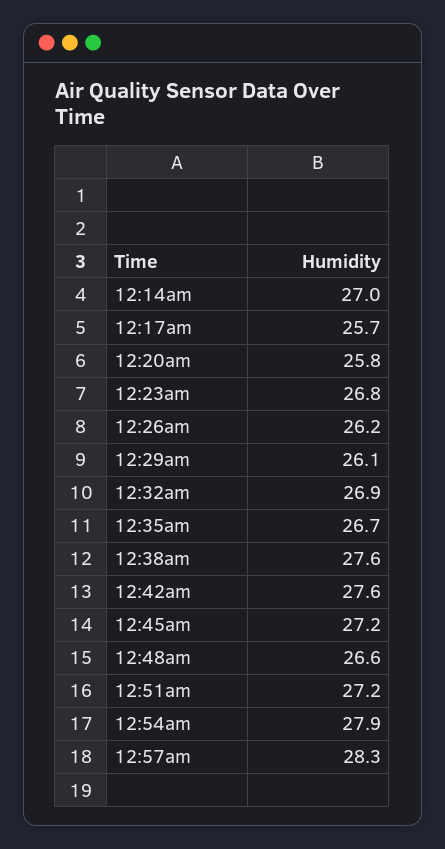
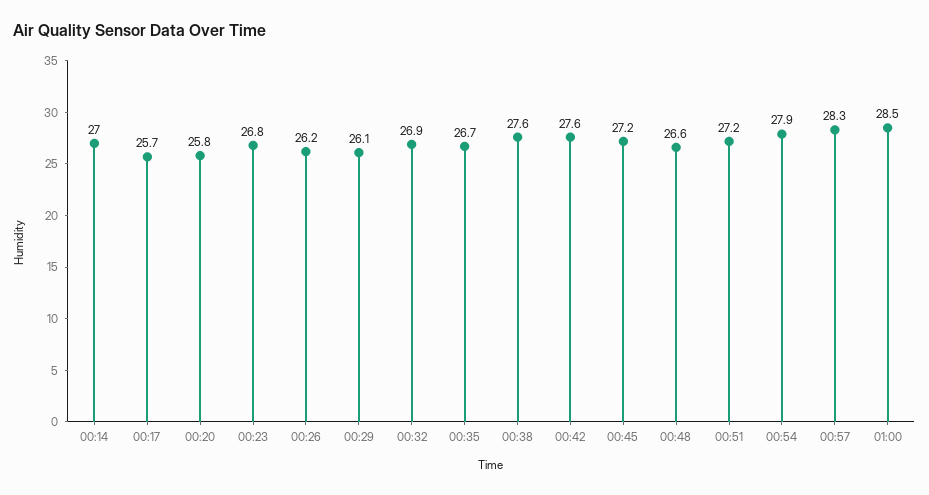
01:00: none -> 28.5

